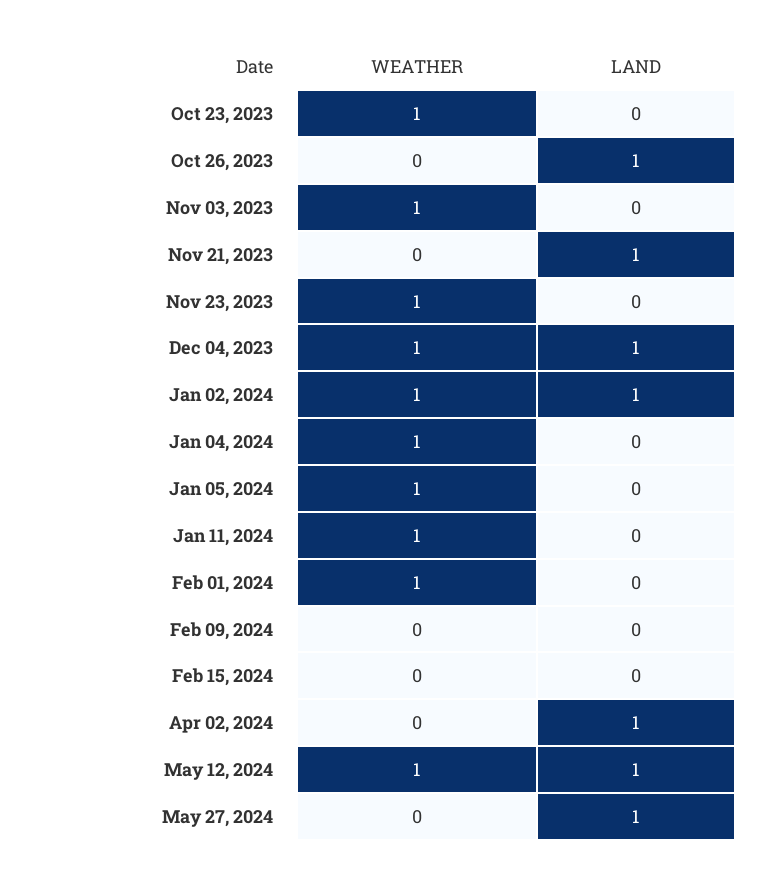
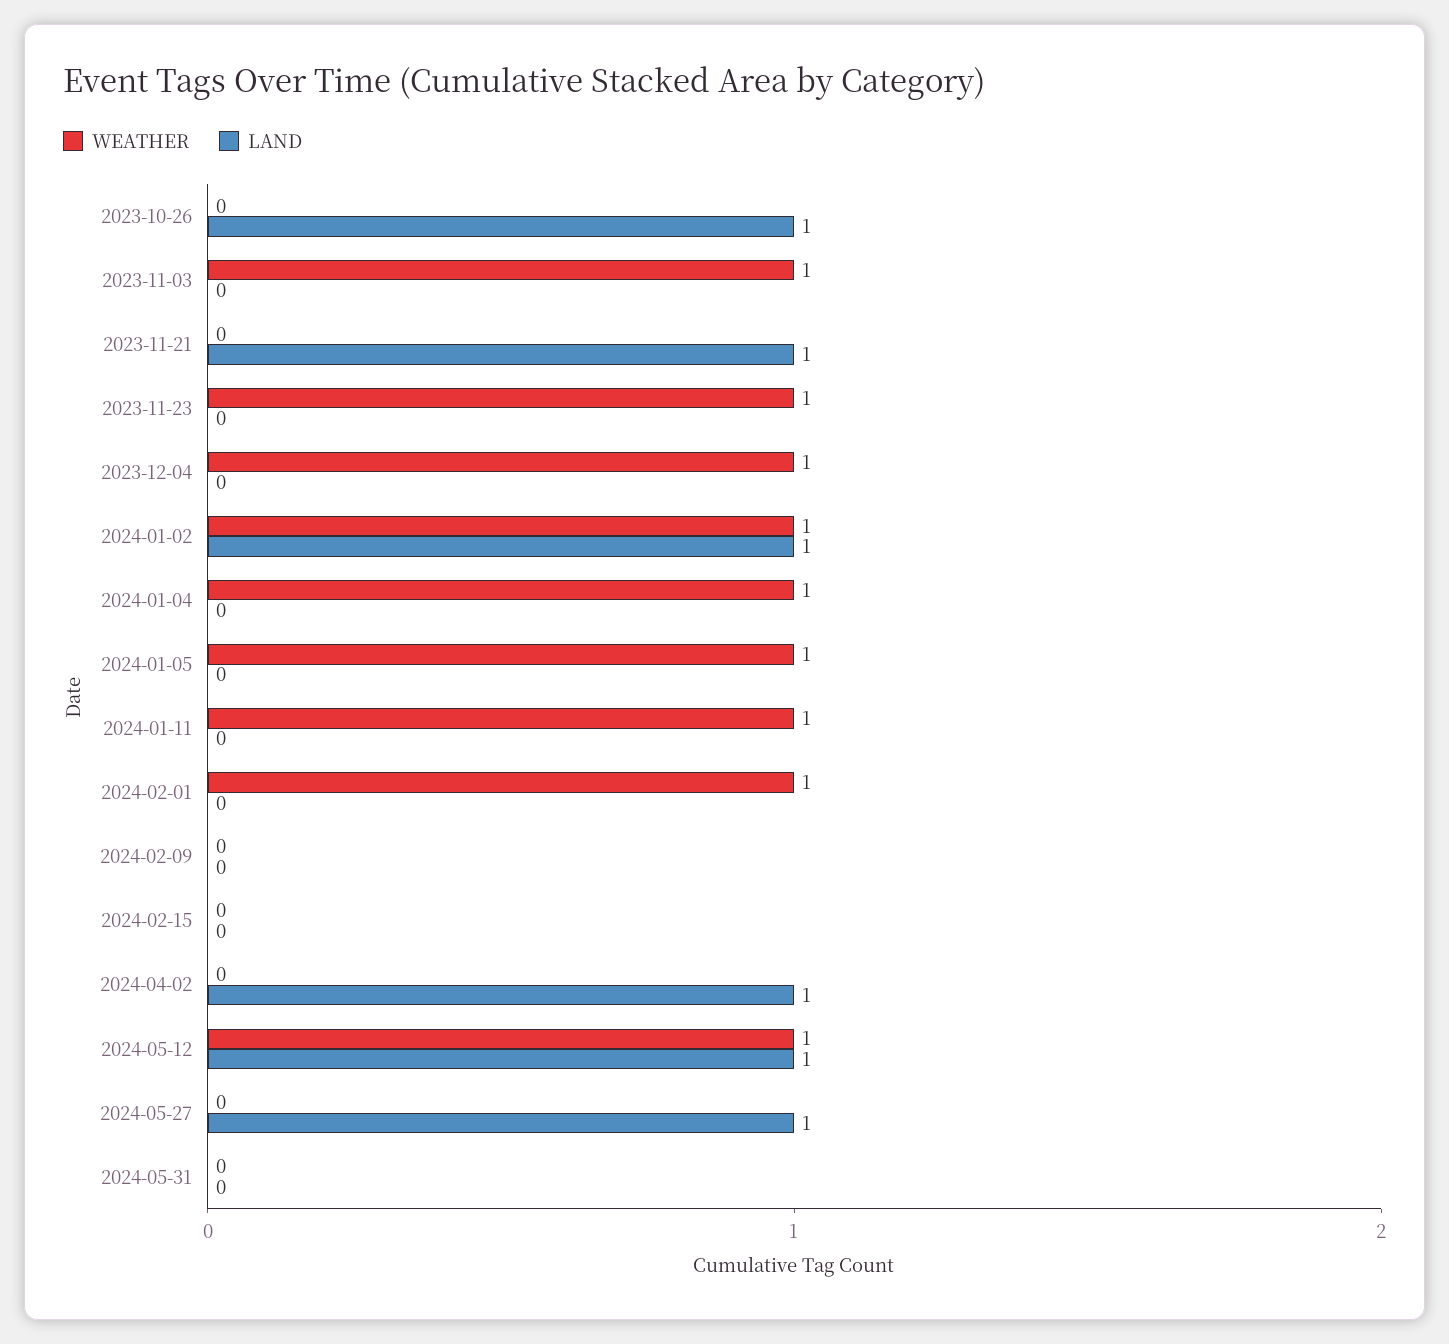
WEATHER, Oct 23, 2023: 1 -> none
LAND, Oct 23, 2023: 0 -> none
LAND, Dec 04, 2023: 1 -> 0
WEATHER, 2024-05-31: none -> 0
LAND, 2024-05-31: none -> 0

